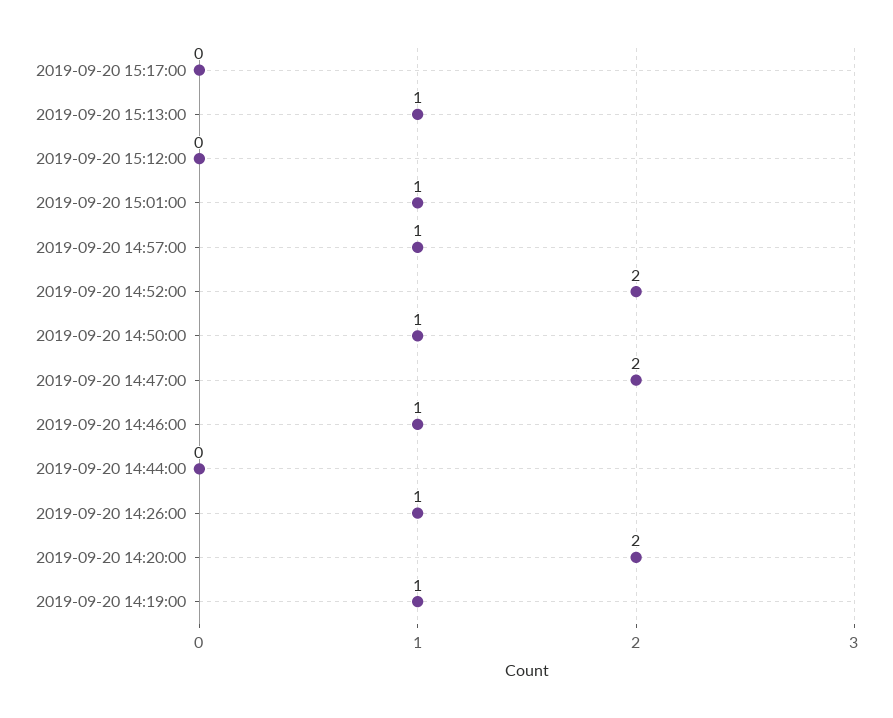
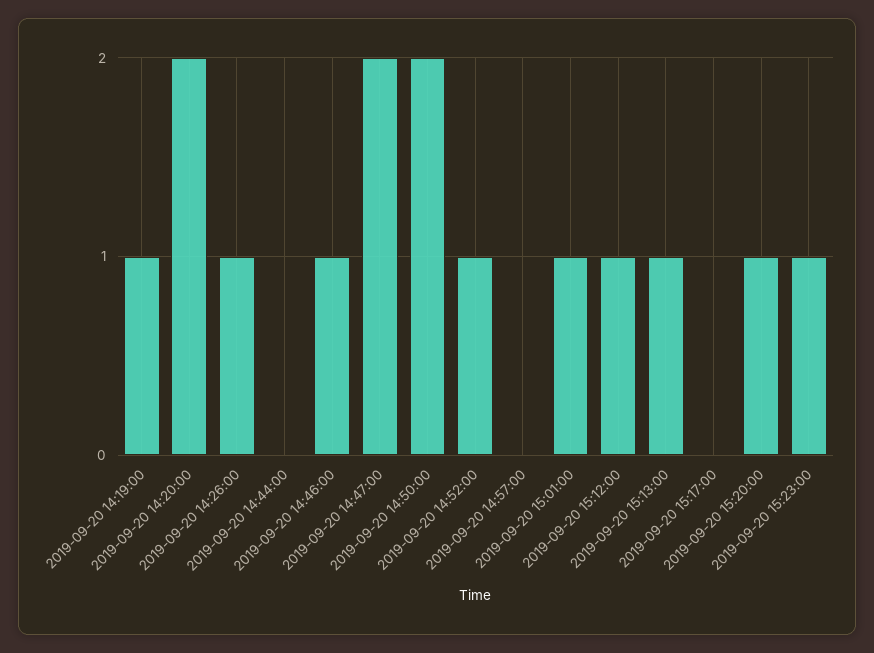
2019-09-20 15:12:00: 0 -> 1
2019-09-20 14:57:00: 1 -> 0
2019-09-20 14:52:00: 2 -> 1
2019-09-20 14:50:00: 1 -> 2
2019-09-20 15:20:00: none -> 1
2019-09-20 15:23:00: none -> 1

